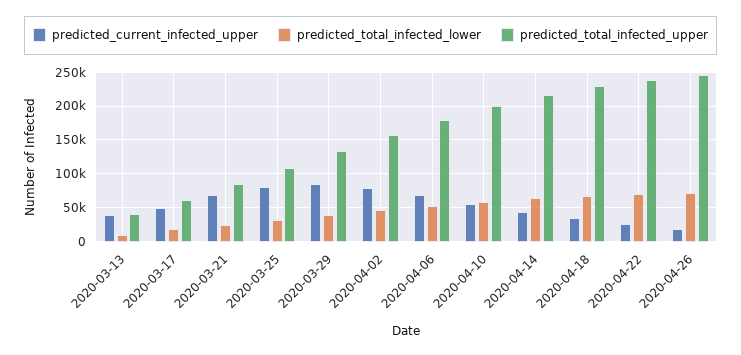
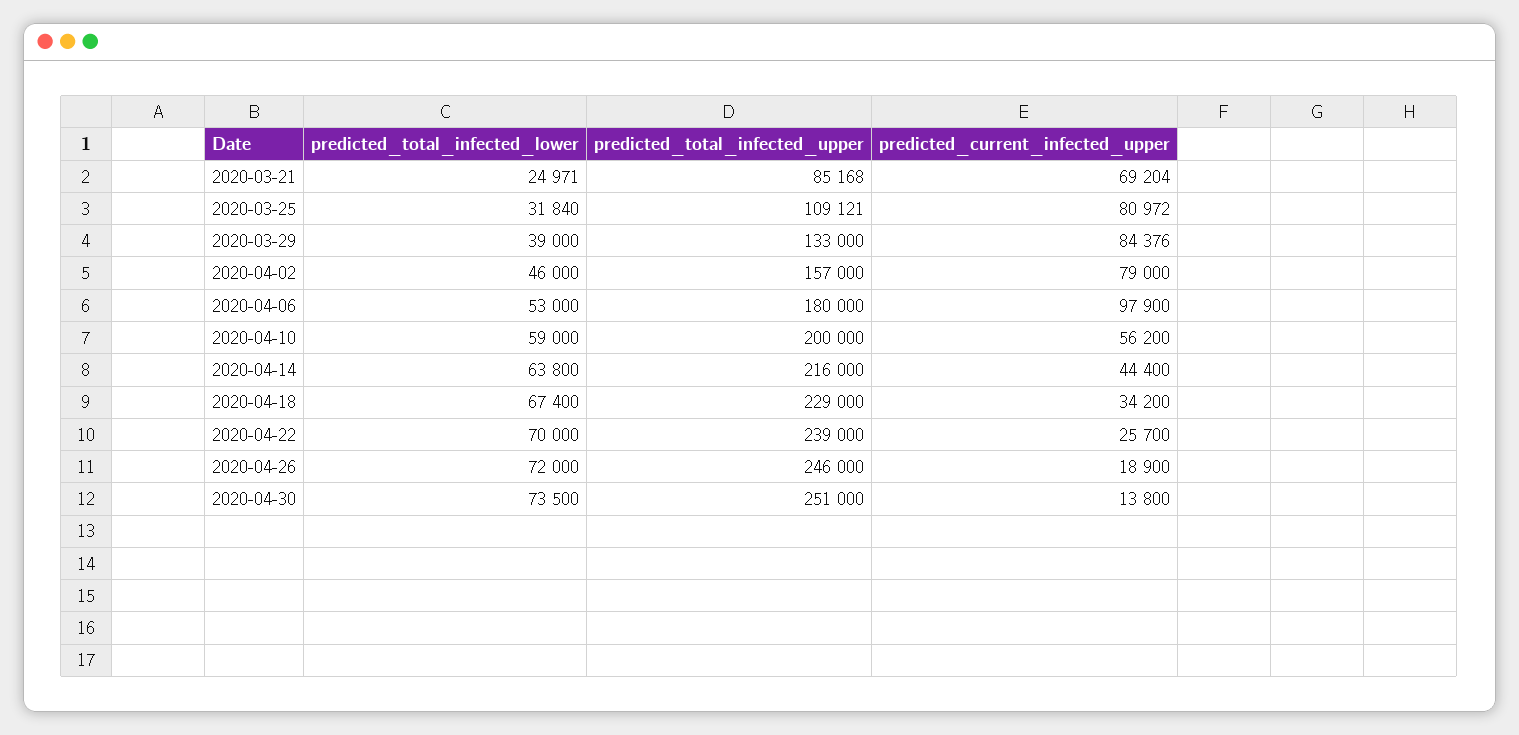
predicted_current_infected_upper, 2020-03-13: 40000 -> none
predicted_total_infected_lower, 2020-03-13: 10000 -> none
predicted_total_infected_upper, 2020-03-13: 40000 -> none
predicted_current_infected_upper, 2020-03-17: 50000 -> none
predicted_total_infected_lower, 2020-03-17: 20000 -> none
predicted_total_infected_upper, 2020-03-17: 60000 -> none
predicted_current_infected_upper, 2020-04-06: 70000 -> 97900
predicted_total_infected_lower, 2020-04-30: none -> 73500
predicted_total_infected_upper, 2020-04-30: none -> 251000
predicted_current_infected_upper, 2020-04-30: none -> 13800

